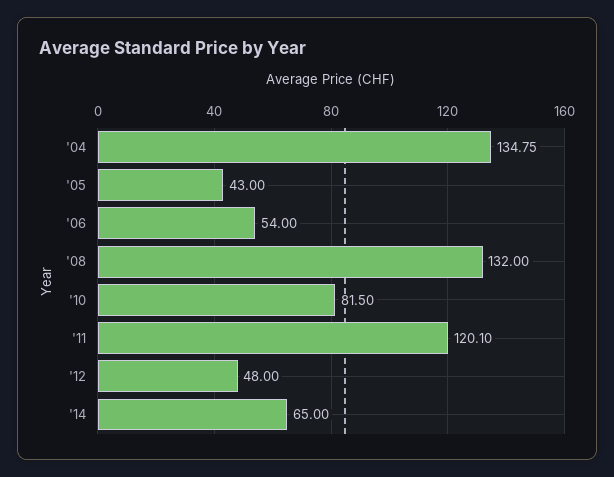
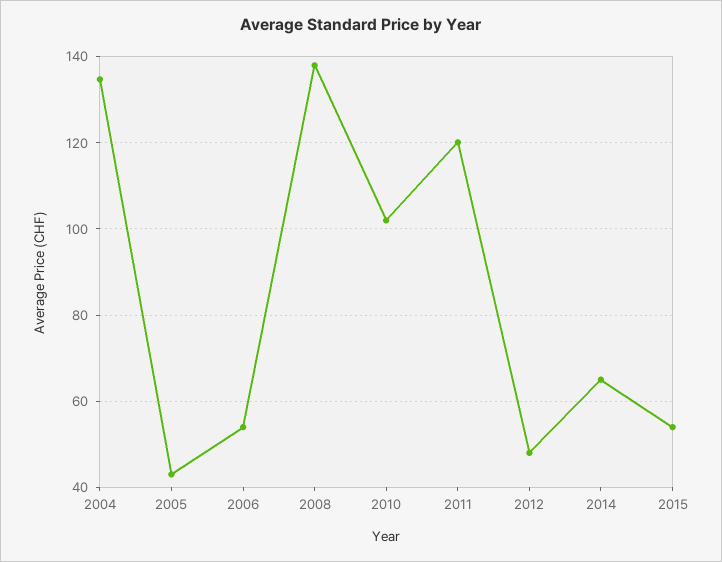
'08: 132 -> 138
'10: 81.5 -> 102
2015: none -> 54

